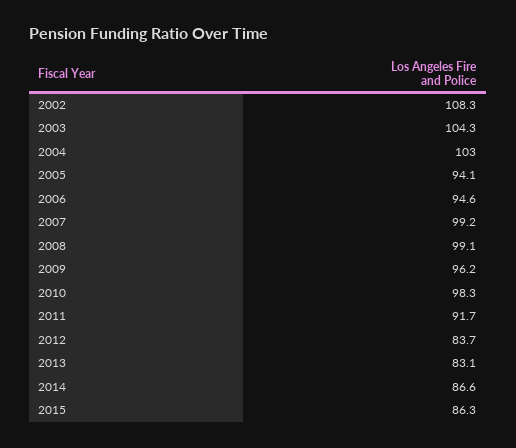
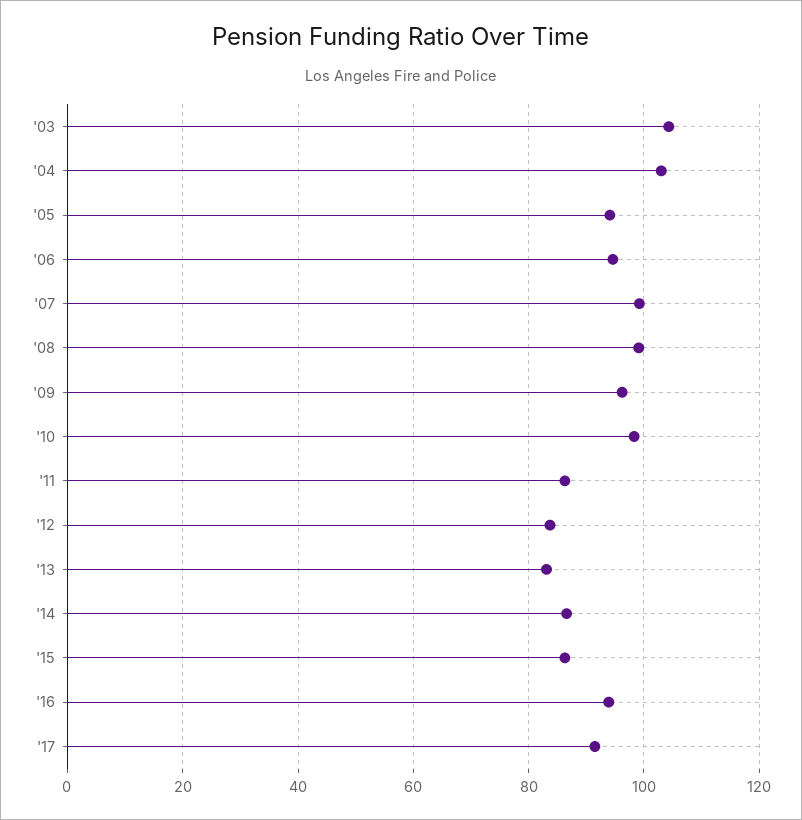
2002: 108.3 -> none
2011: 91.7 -> 86
'16: none -> 94
'17: none -> 92

